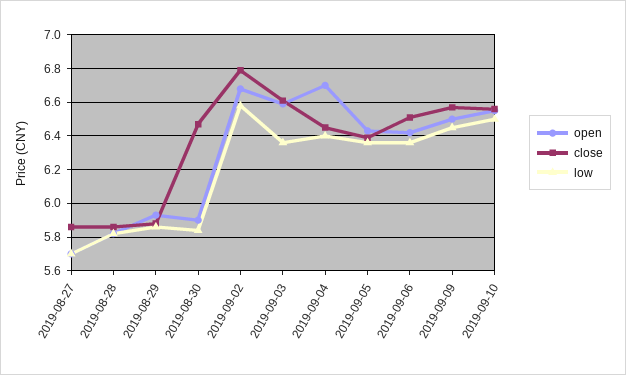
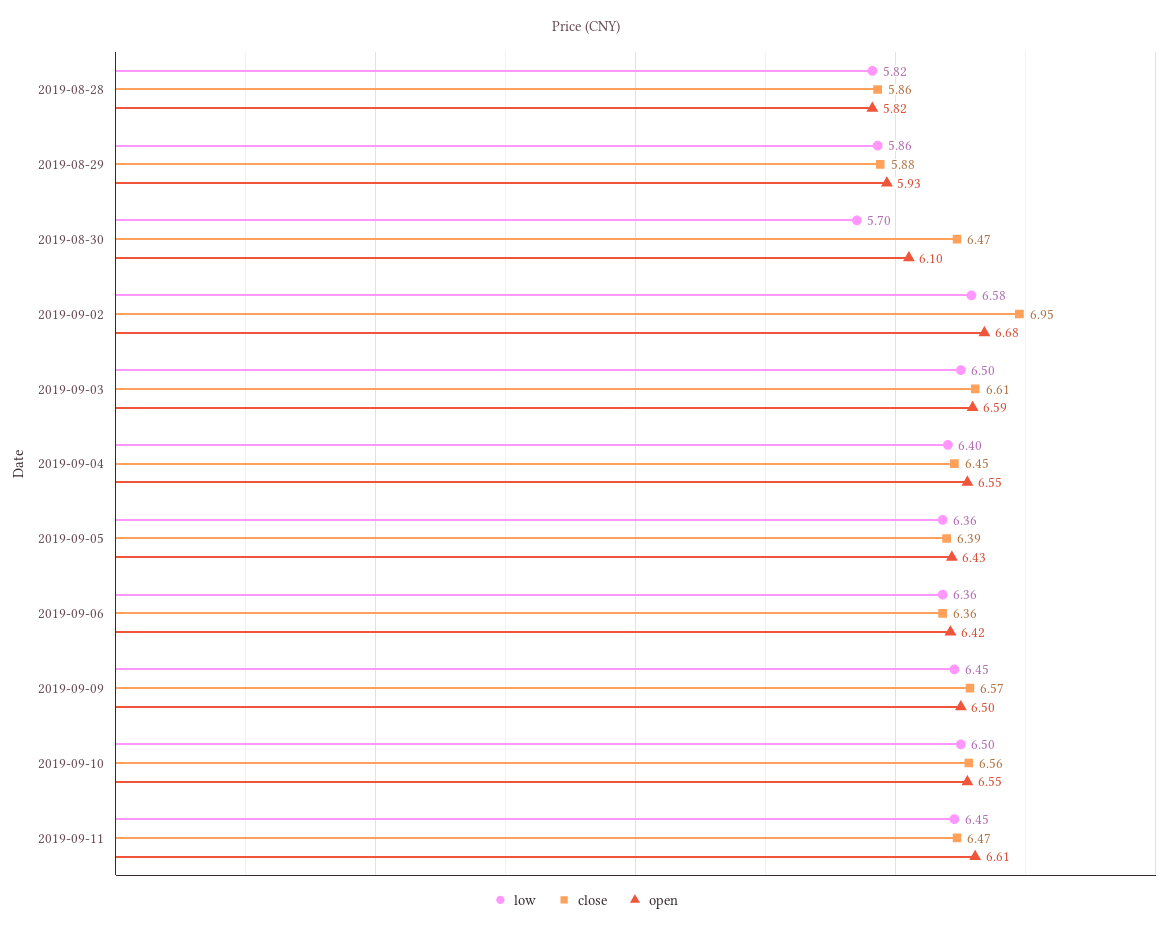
open, 2019-08-27: 5.7 -> none
close, 2019-08-27: 5.85 -> none
low, 2019-08-27: 5.7 -> none
open, 2019-08-30: 5.9 -> 6.1
low, 2019-08-30: 5.85 -> 5.7
close, 2019-09-02: 6.8 -> 6.95
low, 2019-09-03: 6.35 -> 6.5
open, 2019-09-04: 6.7 -> 6.55
close, 2019-09-06: 6.5 -> 6.36
low, 2019-09-11: none -> 6.45
close, 2019-09-11: none -> 6.47
open, 2019-09-11: none -> 6.61

